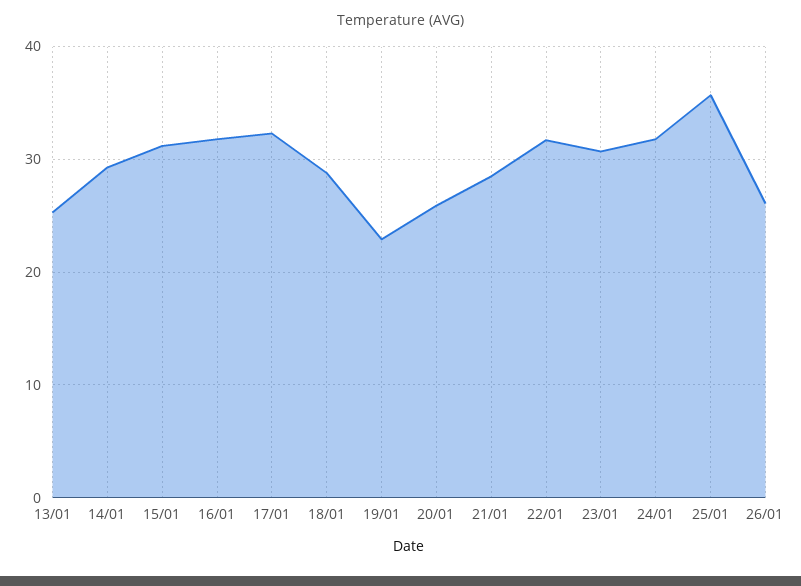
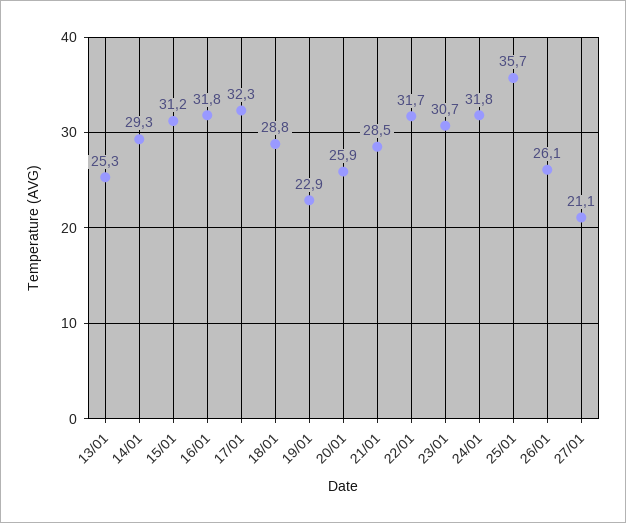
27/01: none -> 21.1

